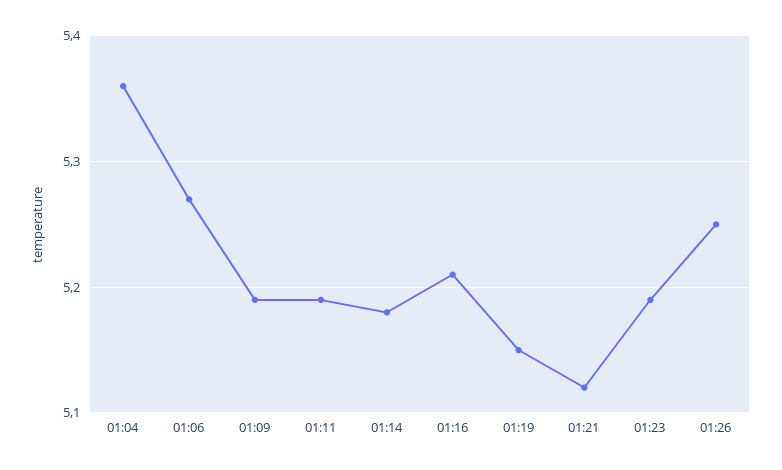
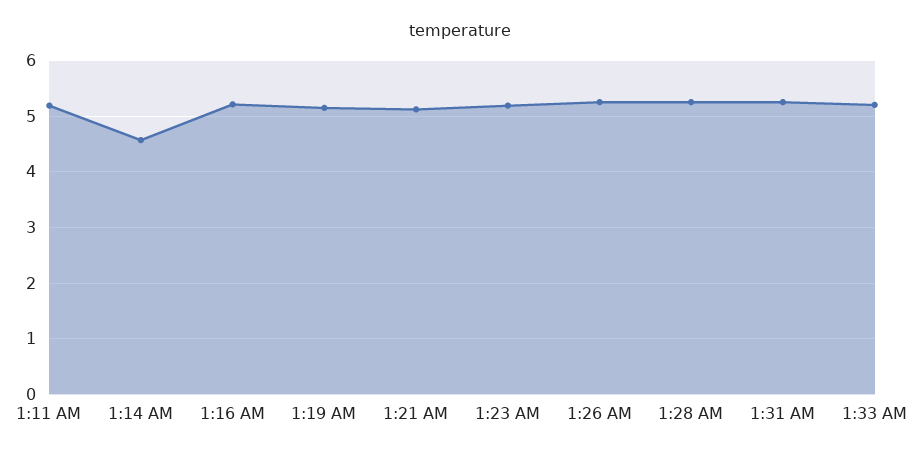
01:04: 5.36 -> none
01:06: 5.27 -> none
01:09: 5.19 -> none
01:14: 5.18 -> 4.6
1:28 AM: none -> 5.2
1:31 AM: none -> 5.2
1:33 AM: none -> 5.2

